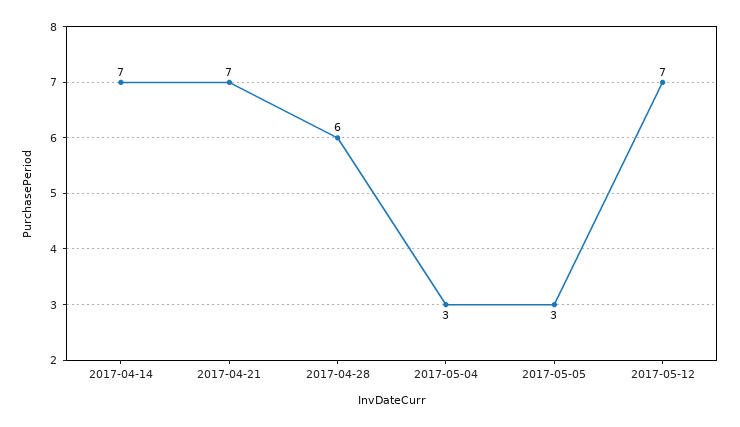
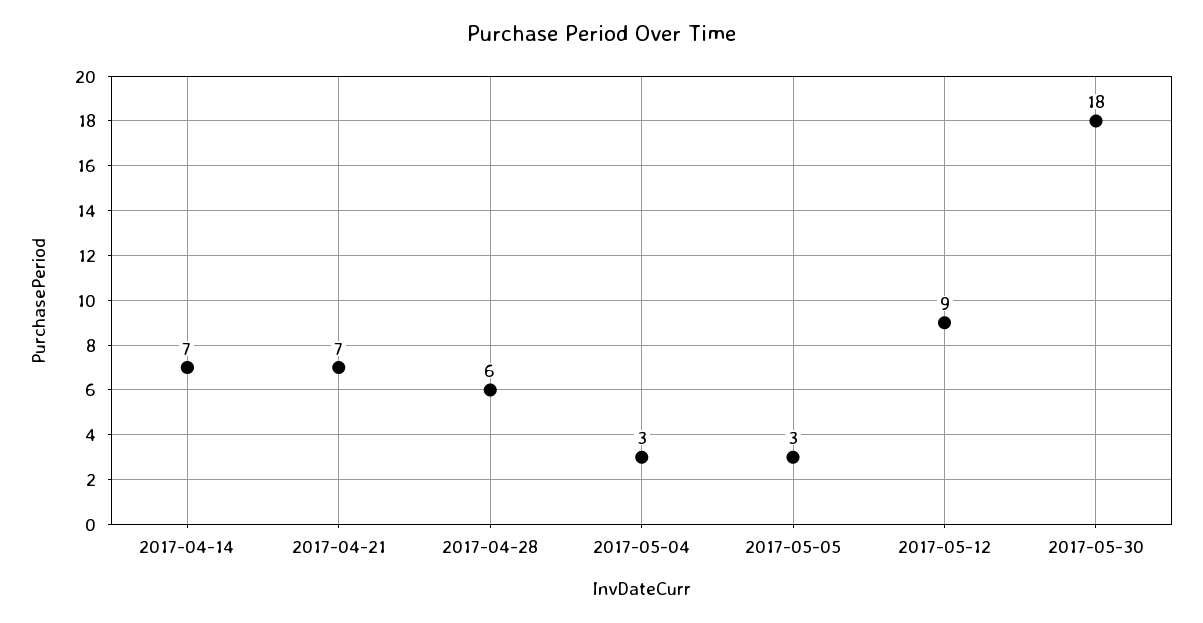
2017-05-12: 7 -> 9
2017-05-30: none -> 18

